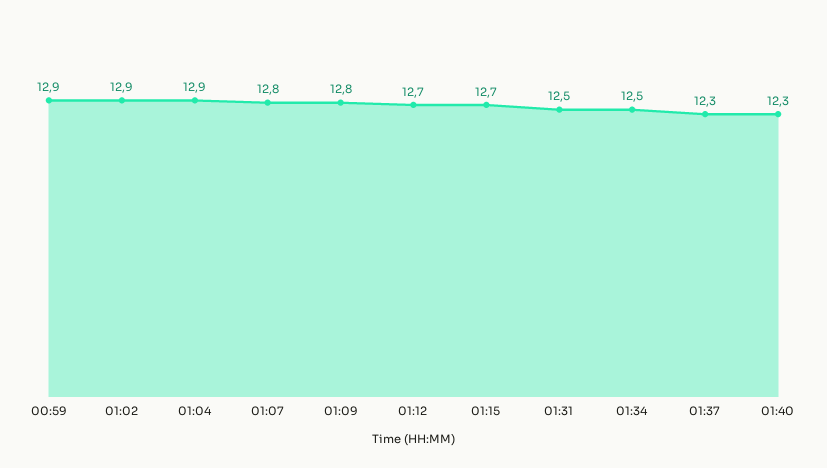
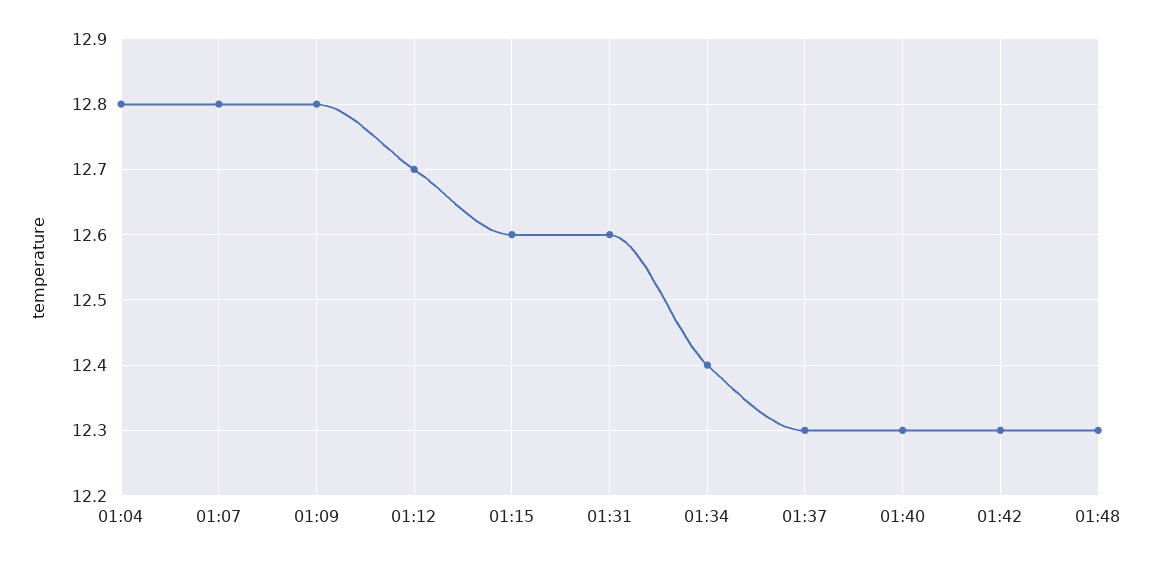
00:59: 12.9 -> none
01:02: 12.9 -> none
01:04: 12.9 -> 12.8
01:15: 12.7 -> 12.6
01:31: 12.5 -> 12.6
01:34: 12.5 -> 12.4
01:42: none -> 12.3
01:48: none -> 12.3

